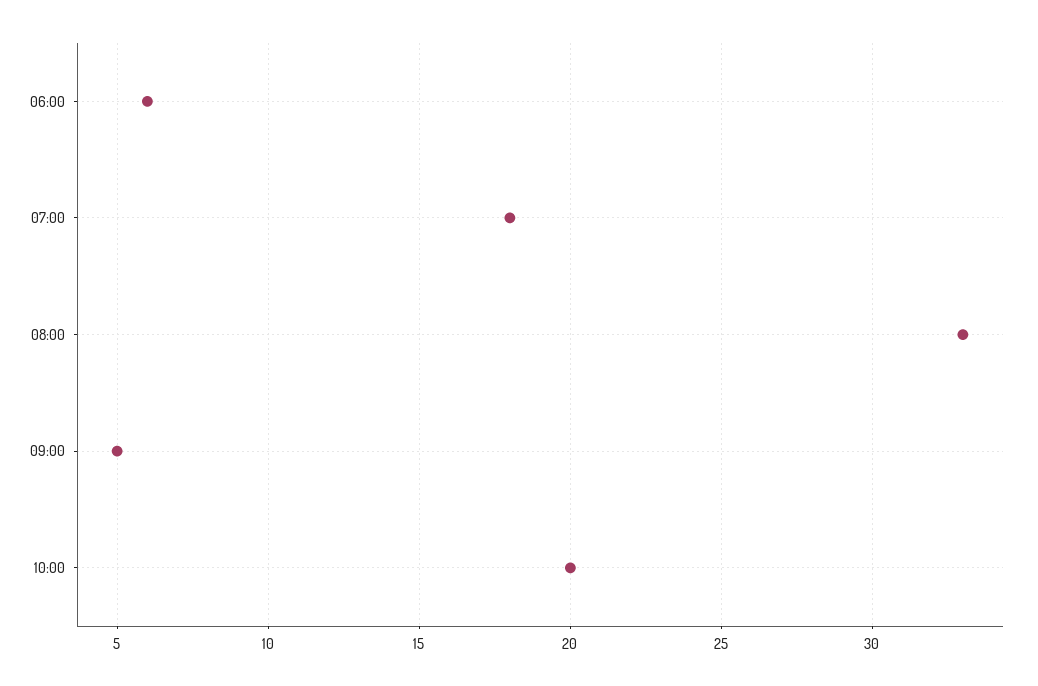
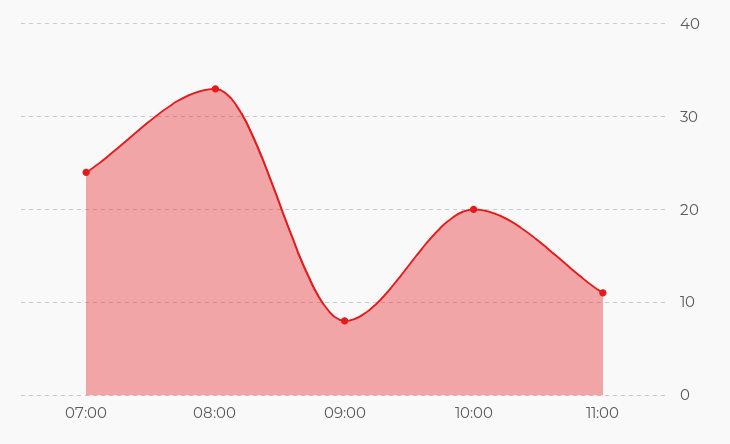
06:00: 6 -> none
07:00: 18 -> 24
09:00: 5 -> 8
11:00: none -> 11

